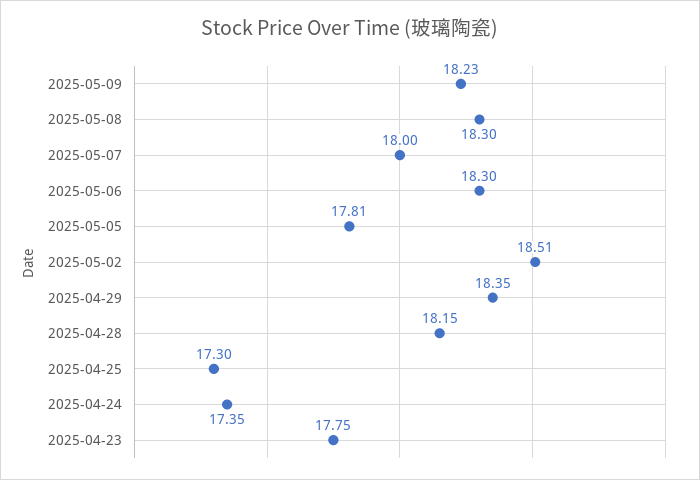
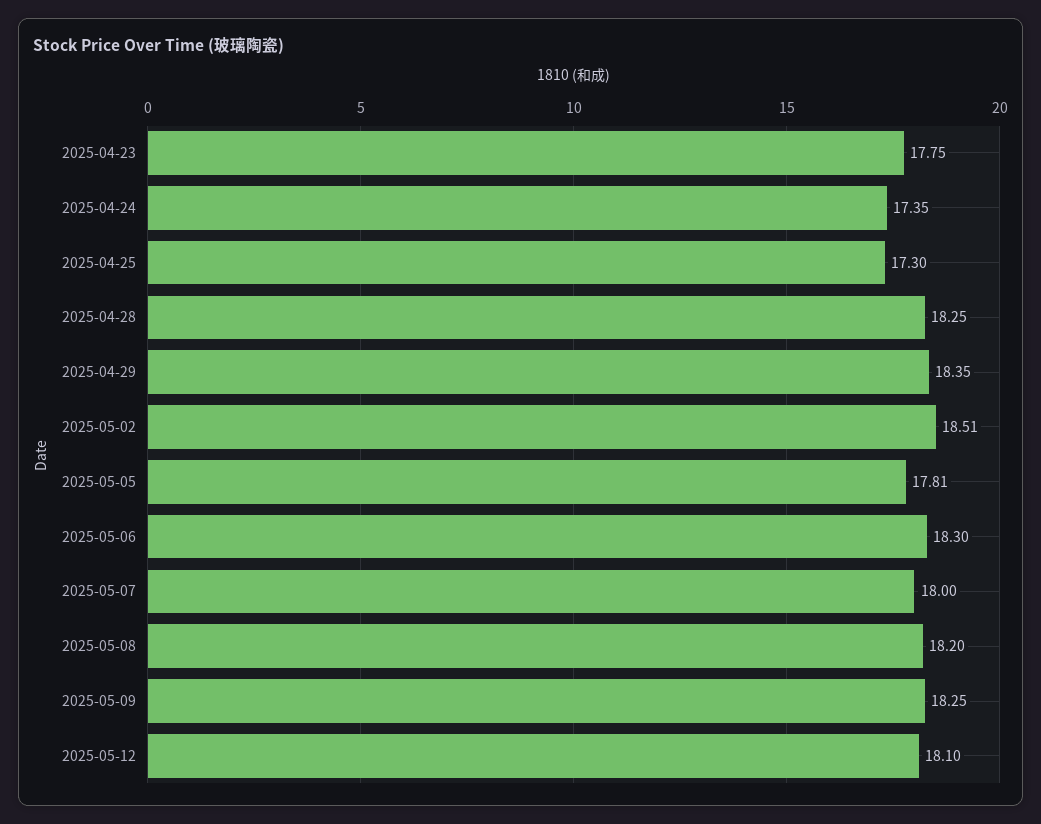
2025-05-09: 18.23 -> 18.25
2025-05-08: 18.3 -> 18.2
2025-04-28: 18.15 -> 18.25
2025-05-12: none -> 18.1

